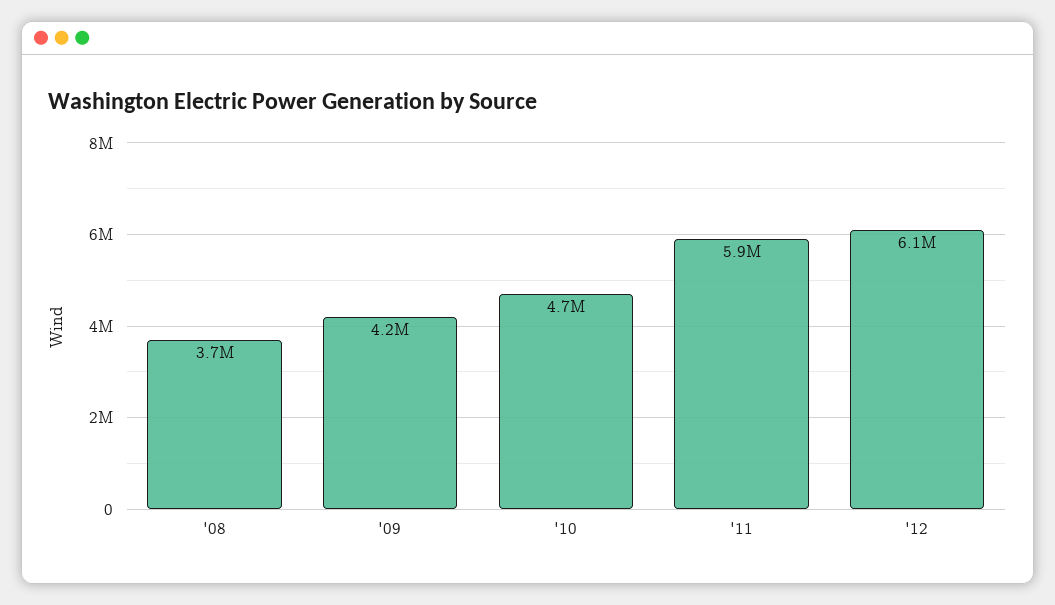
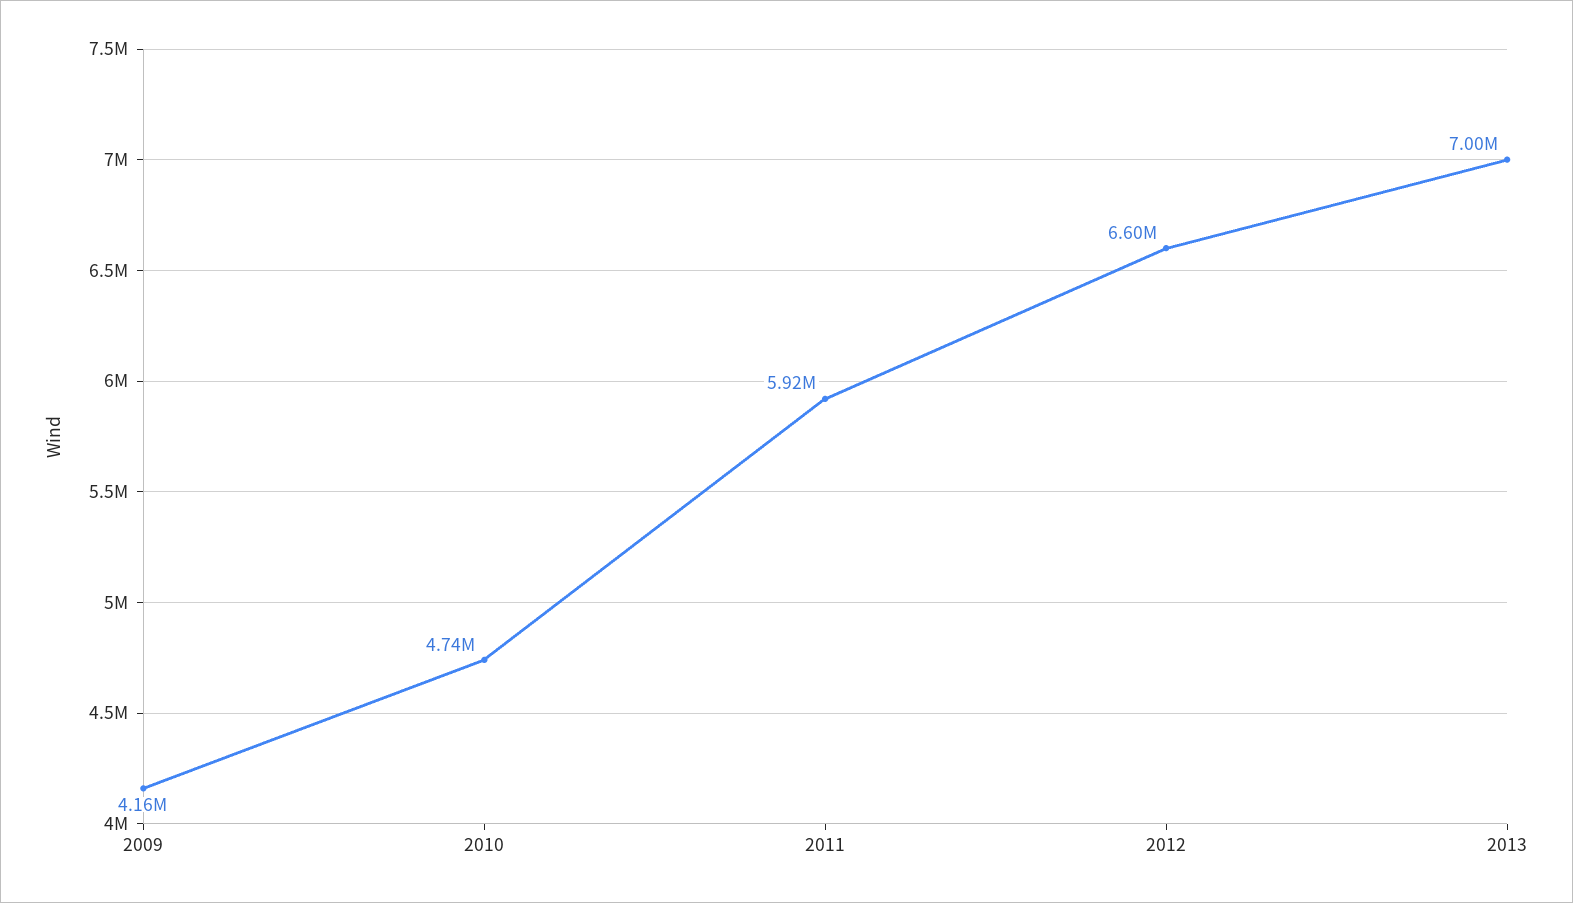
'08: 3700000 -> none
'12: 6100000 -> 6600000
2013: none -> 7000000

